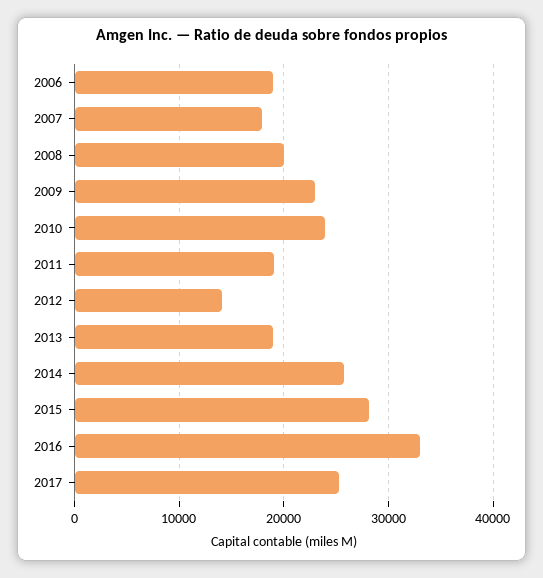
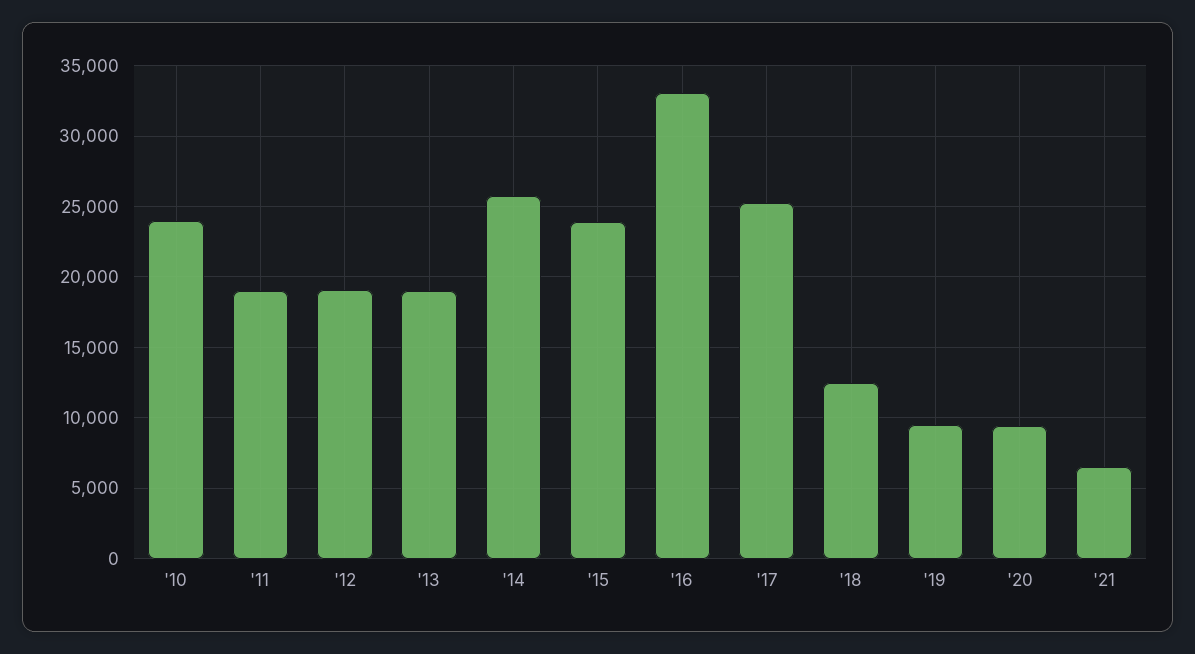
2006: 19000 -> none
2007: 18000 -> none
2008: 20000 -> none
2009: 23000 -> none
2012: 14000 -> 19000
2015: 28000 -> 24000
'18: none -> 12500
'19: none -> 9500
'20: none -> 9500
'21: none -> 6500

